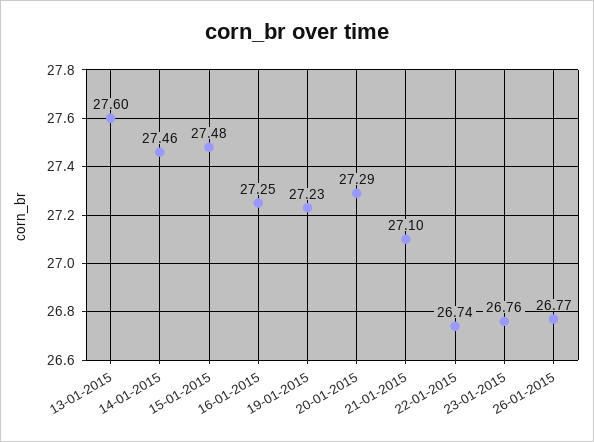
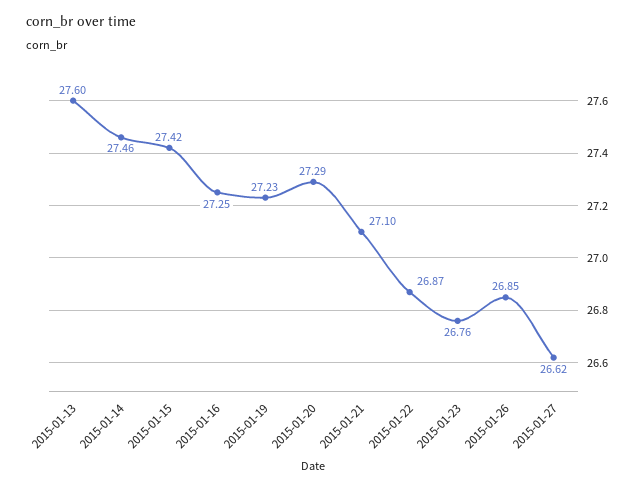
15-01-2015: 27.48 -> 27.42
22-01-2015: 26.74 -> 26.87
26-01-2015: 26.77 -> 26.85
2015-01-27: none -> 26.62

